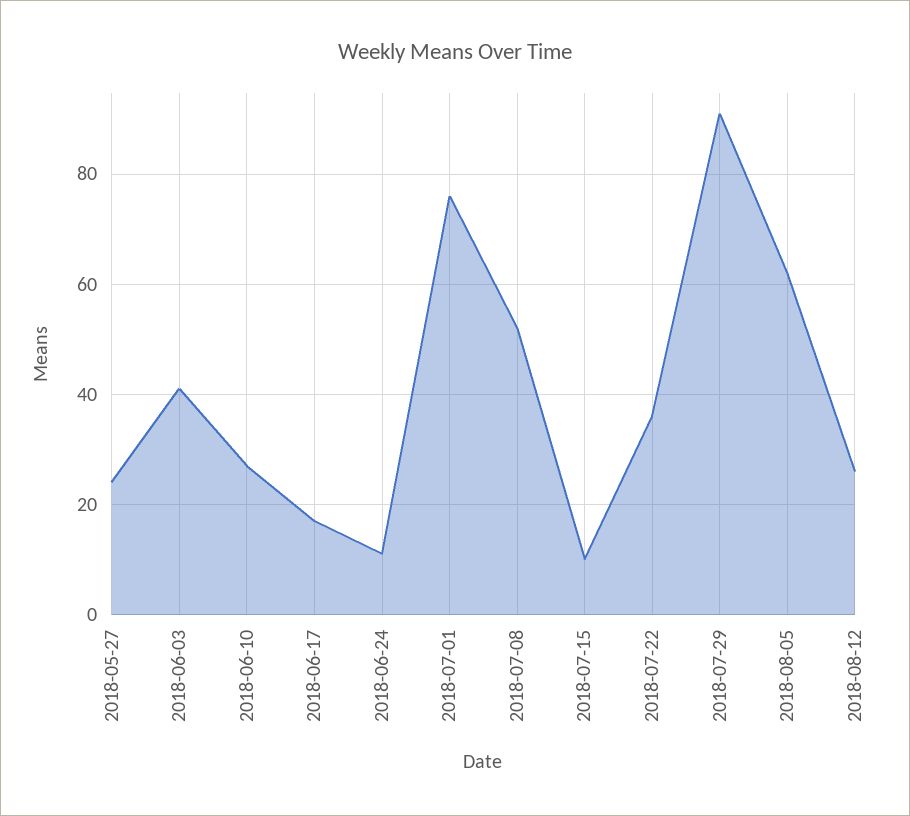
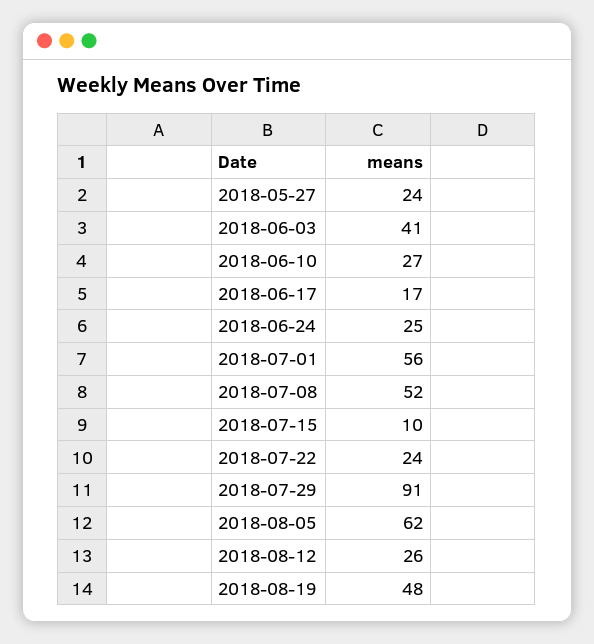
2018-06-24: 10 -> 25
2018-07-01: 75 -> 56
2018-07-22: 35 -> 24
2018-08-19: none -> 48

